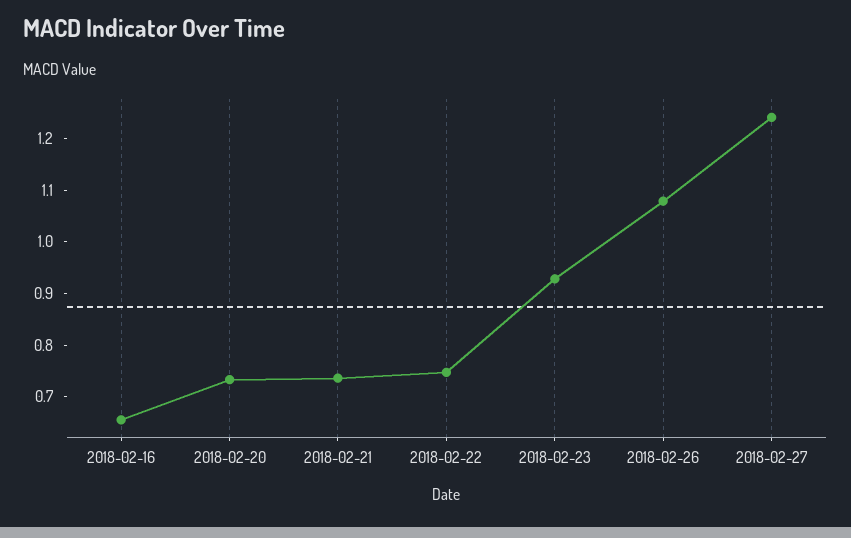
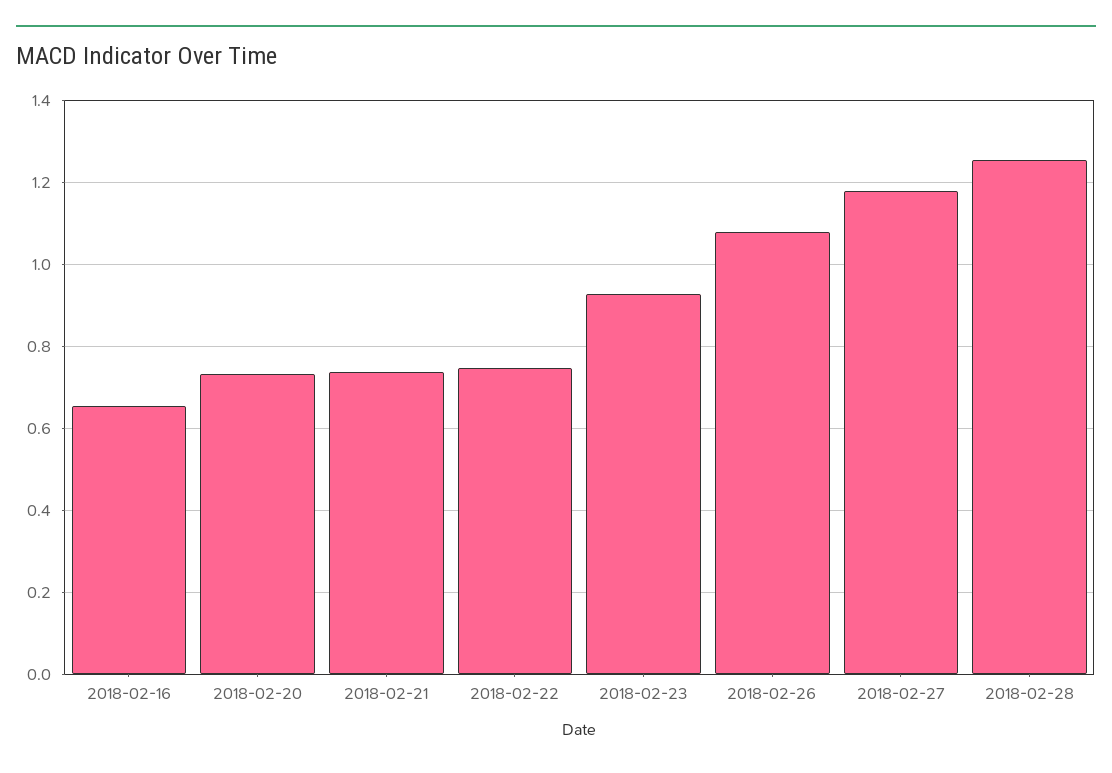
2018-02-27: 1.24 -> 1.18
2018-02-28: none -> 1.26

